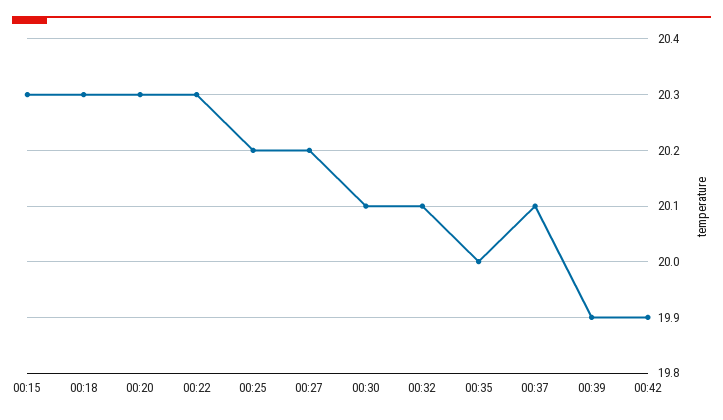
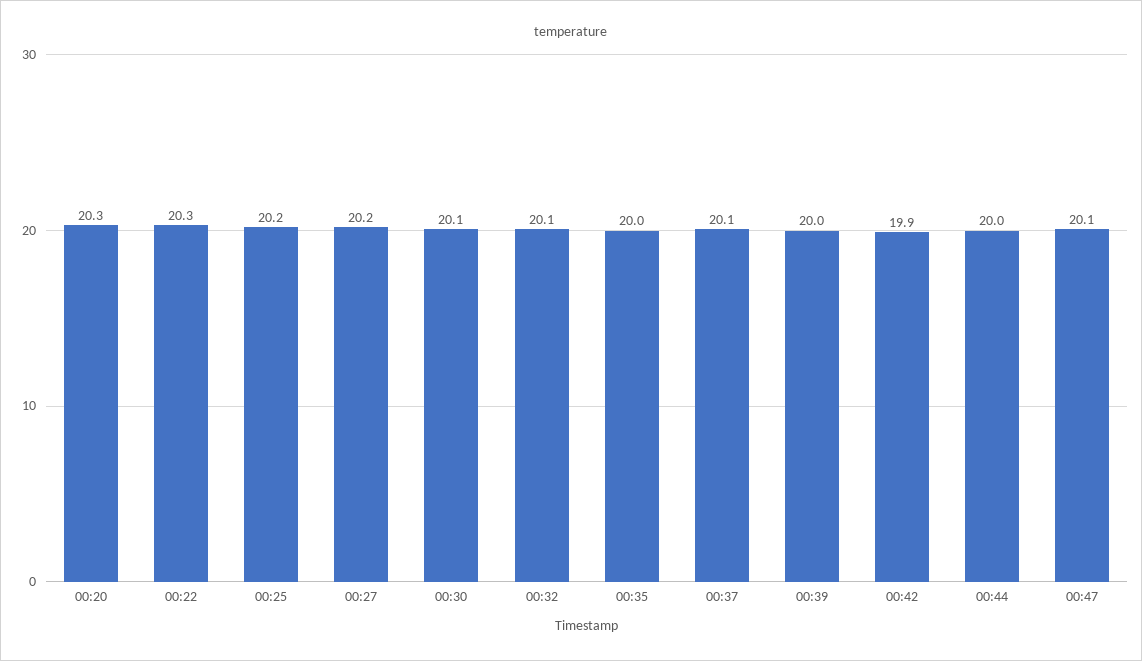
00:15: 20.3 -> none
00:18: 20.3 -> none
00:39: 19.9 -> 20
00:44: none -> 20
00:47: none -> 20.1

